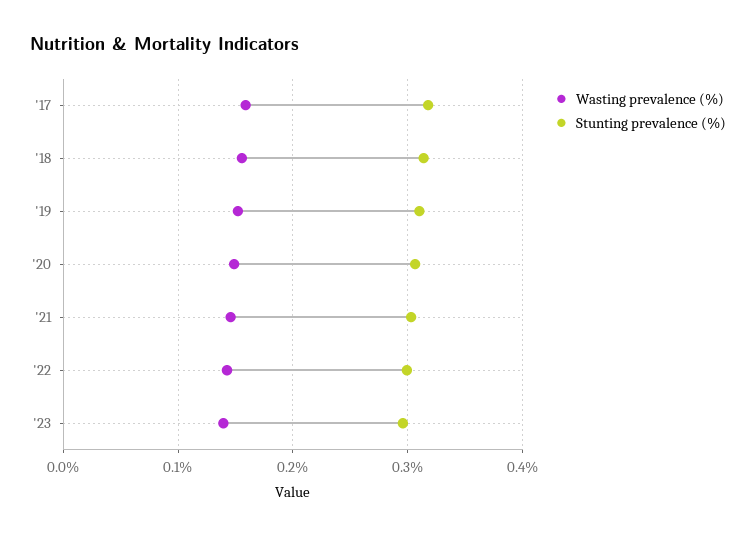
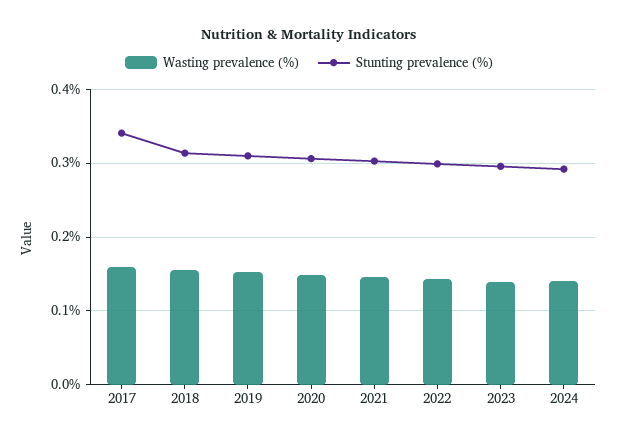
Stunting prevalence (%), '17: 0.32 -> 0.34
Wasting prevalence (%), 2024: none -> 0.14
Stunting prevalence (%), 2024: none -> 0.29

